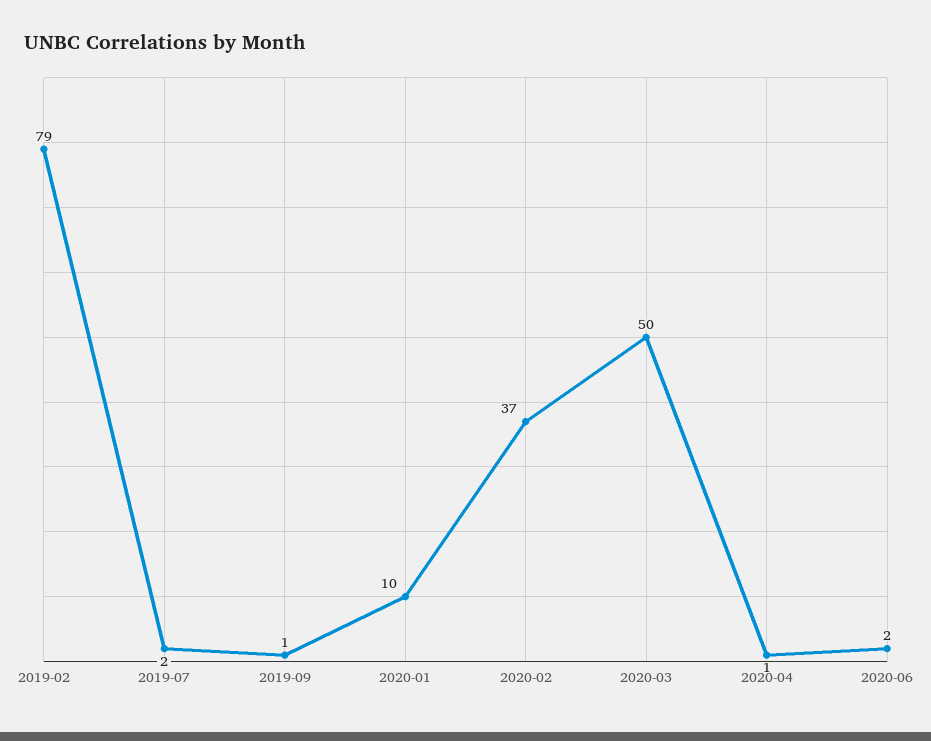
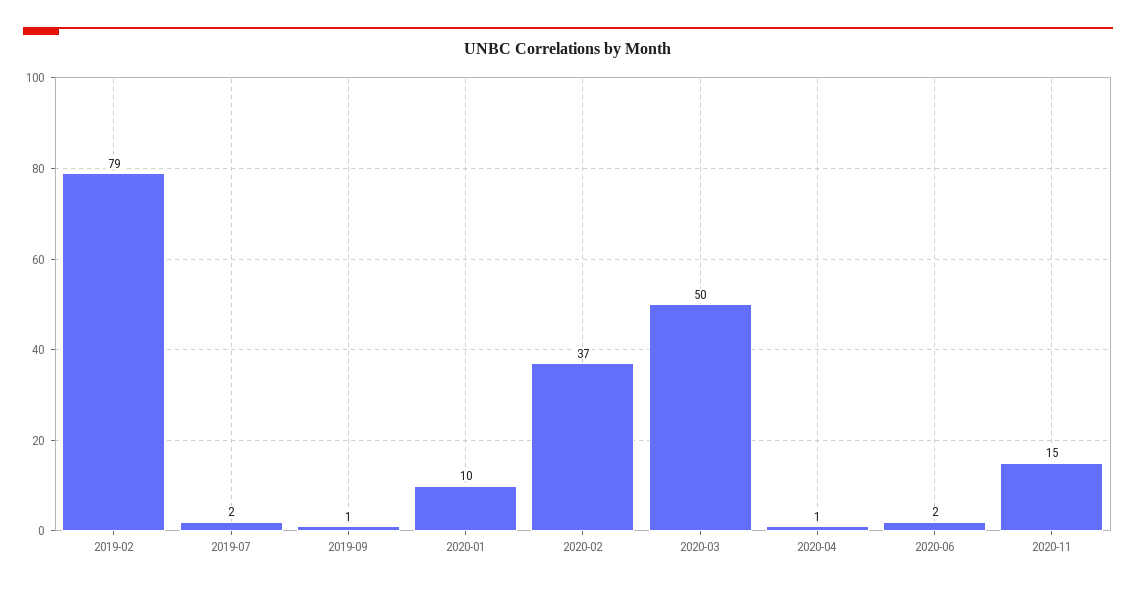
2020-11: none -> 15

